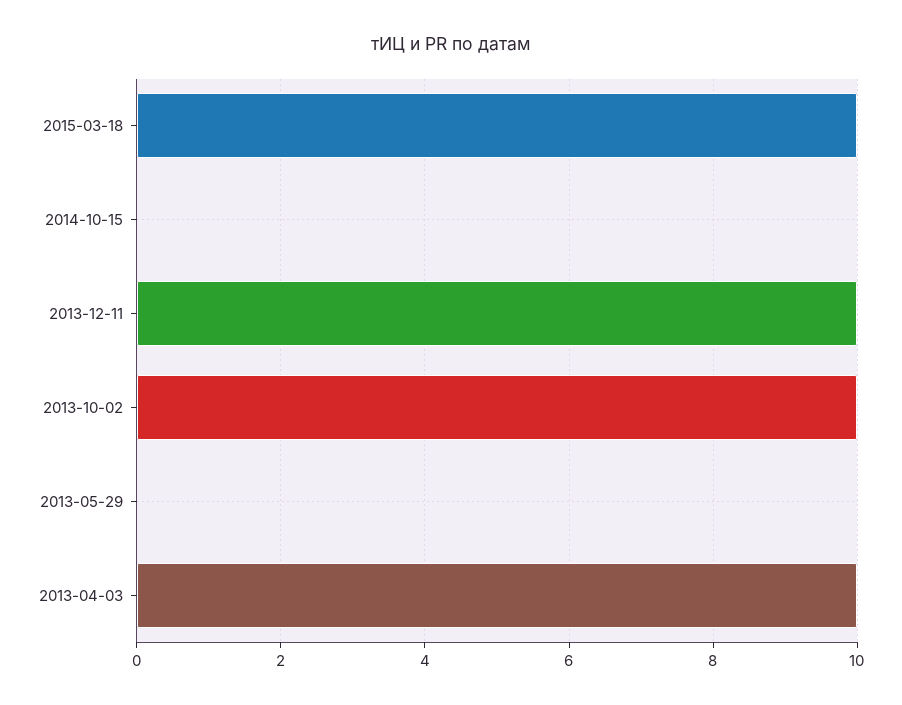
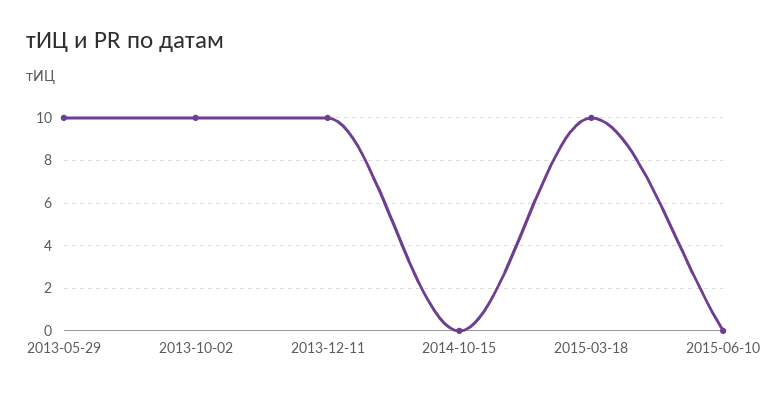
2013-05-29: 0 -> 10
2013-04-03: 10 -> none
2015-06-10: none -> 0

